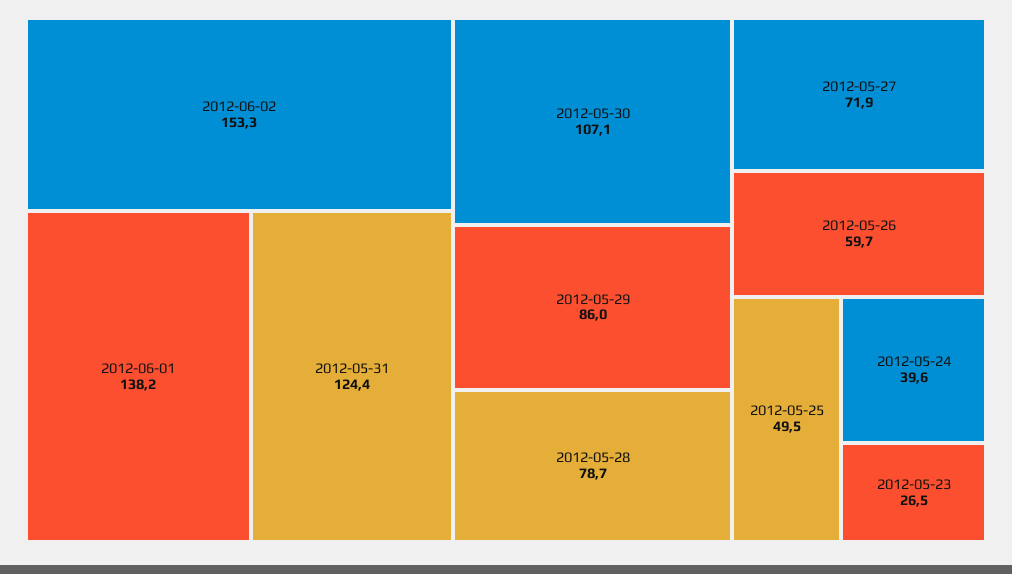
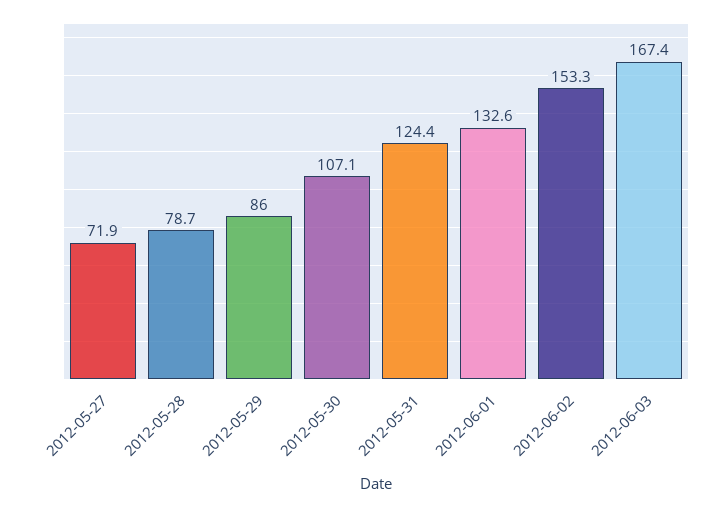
2012-06-01: 138.2 -> 132.6
2012-05-26: 59.7 -> none
2012-05-25: 49.5 -> none
2012-05-24: 39.6 -> none
2012-05-23: 26.5 -> none
2012-06-03: none -> 167.4

